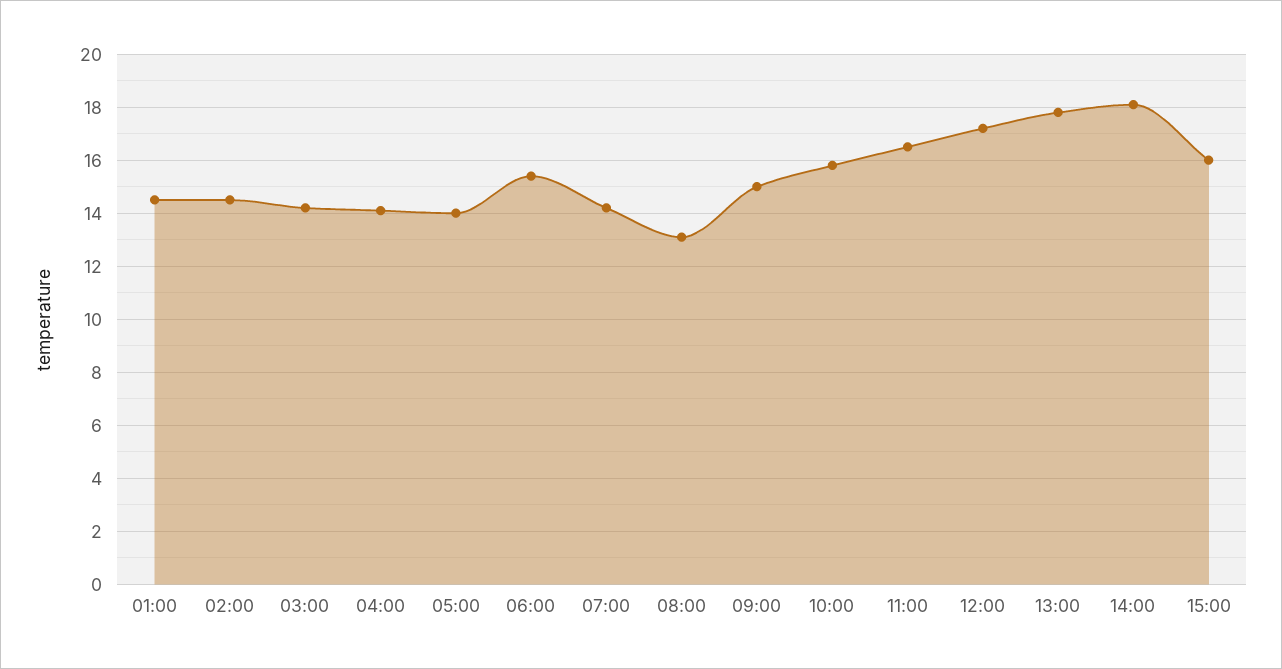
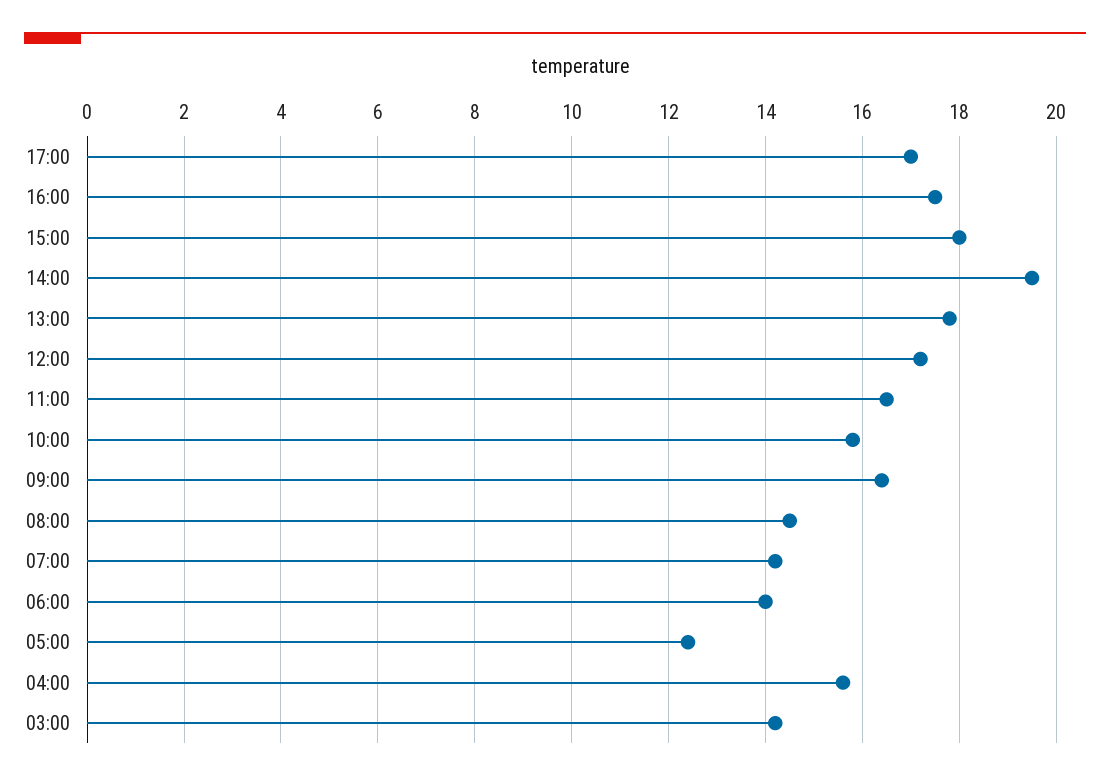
01:00: 14.5 -> none
02:00: 14.5 -> none
04:00: 14 -> 15.5
05:00: 14 -> 12.5
06:00: 15.5 -> 14
08:00: 13 -> 14.5
09:00: 15 -> 16.5
14:00: 18 -> 19.5
15:00: 16 -> 18
17:00: none -> 17
16:00: none -> 17.5

